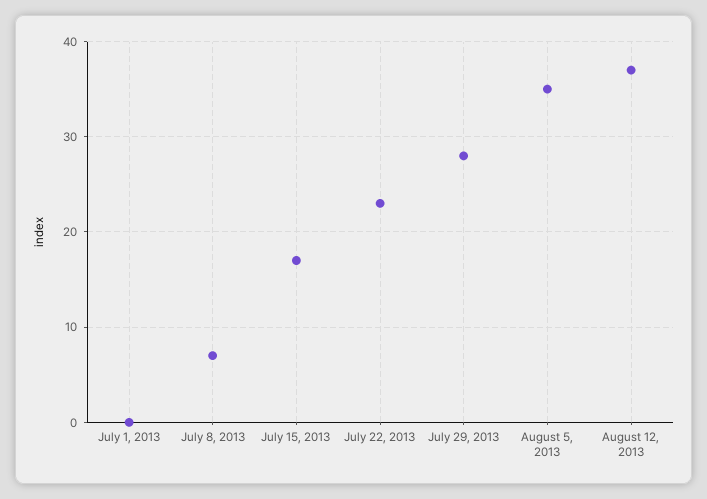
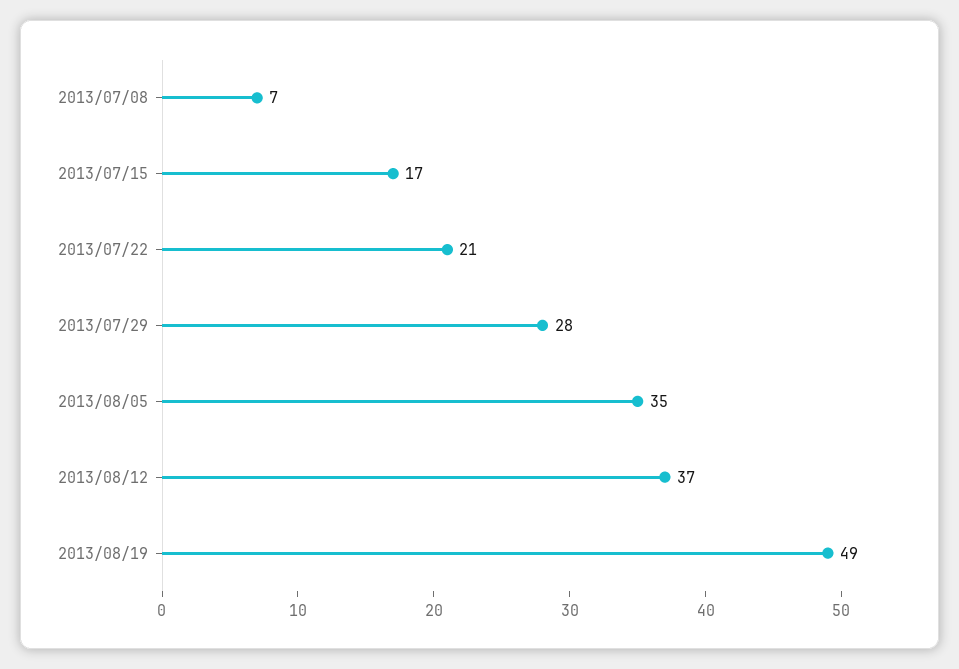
July 1, 2013: 0 -> none
July 22, 2013: 23 -> 21
2013/08/19: none -> 49

